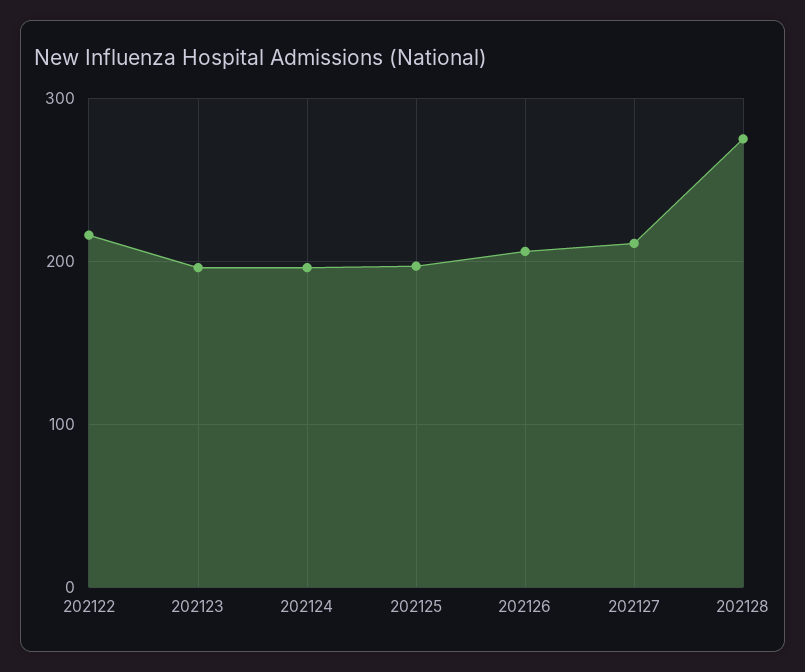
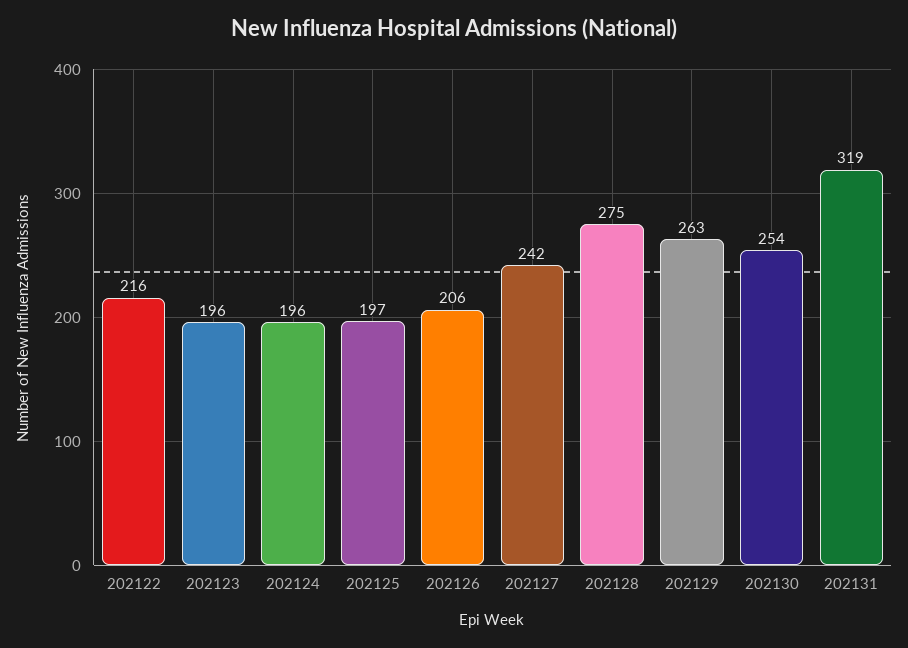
202127: 210 -> 242
202129: none -> 263
202130: none -> 254
202131: none -> 319

